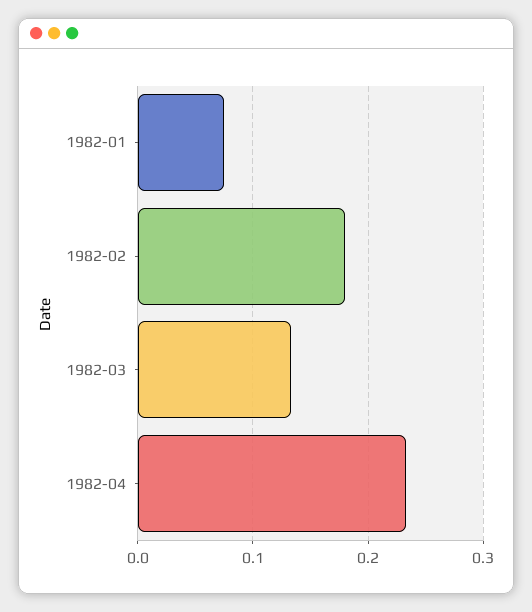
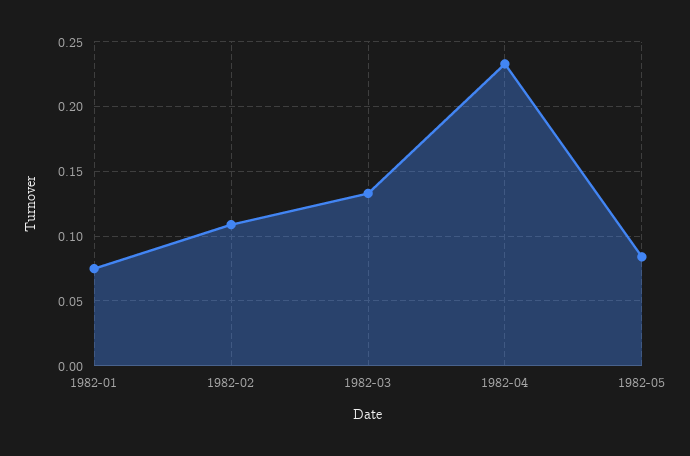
1982-02: 0.18 -> 0.11
1982-05: none -> 0.085

